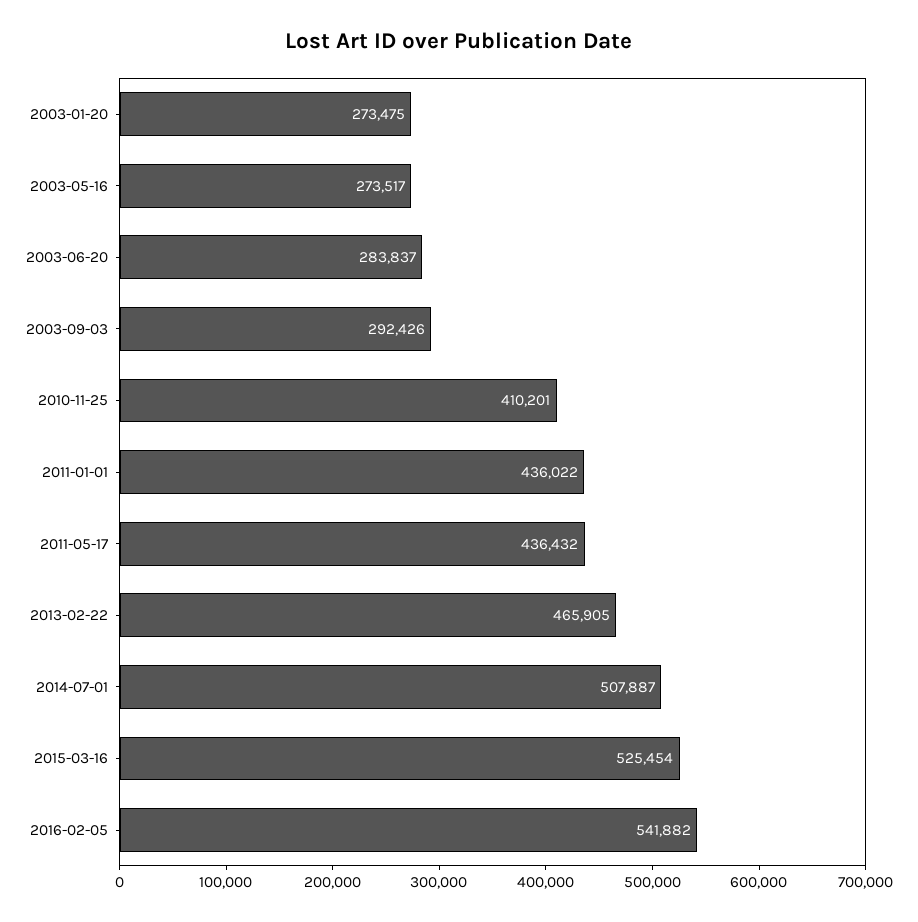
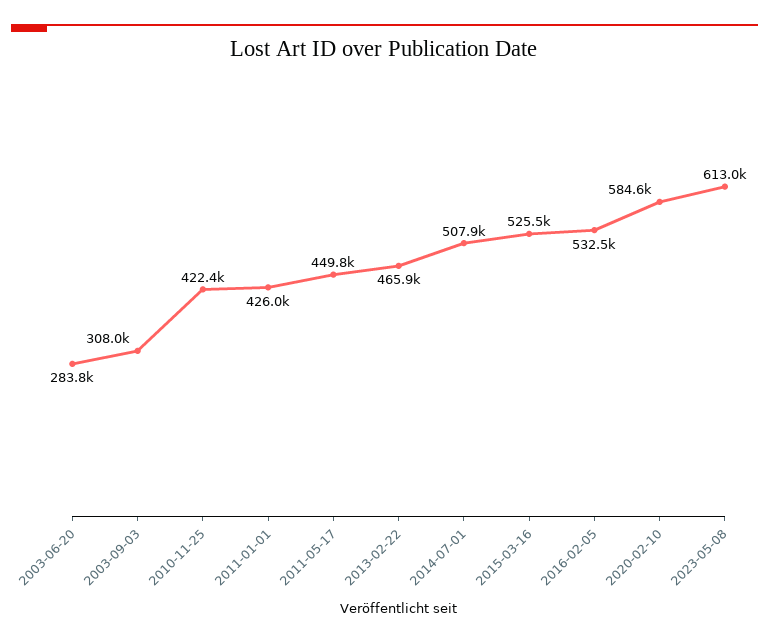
2003-01-20: 273475 -> none
2003-05-16: 273517 -> none
2003-09-03: 292426 -> 308000
2010-11-25: 410201 -> 422400
2011-01-01: 436022 -> 426000
2011-05-17: 436432 -> 449800
2016-02-05: 541882 -> 532500
2020-02-10: none -> 584600
2023-05-08: none -> 613000

